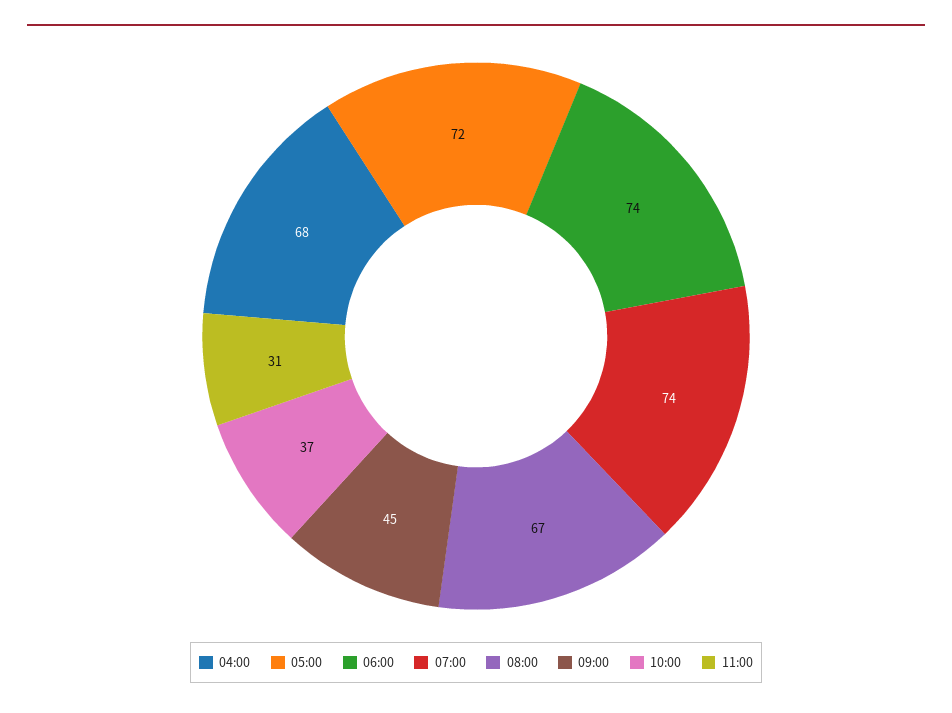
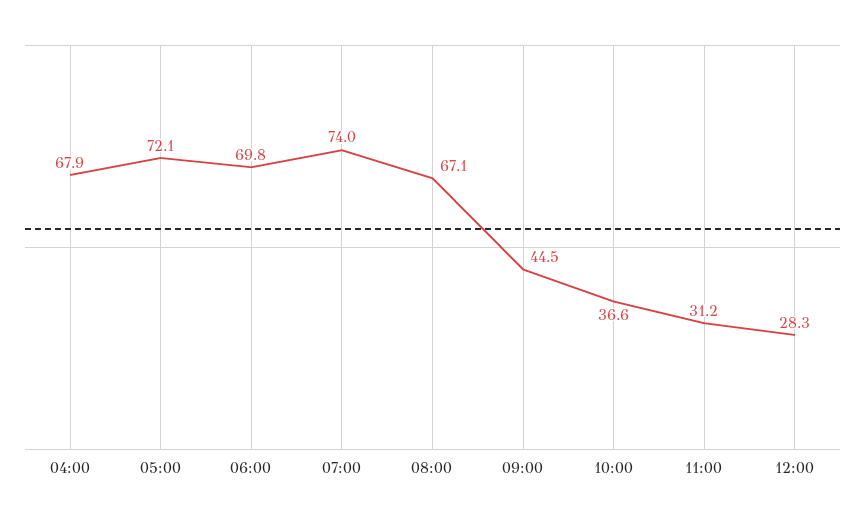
06:00: 74 -> 69.8
12:00: none -> 28.3

